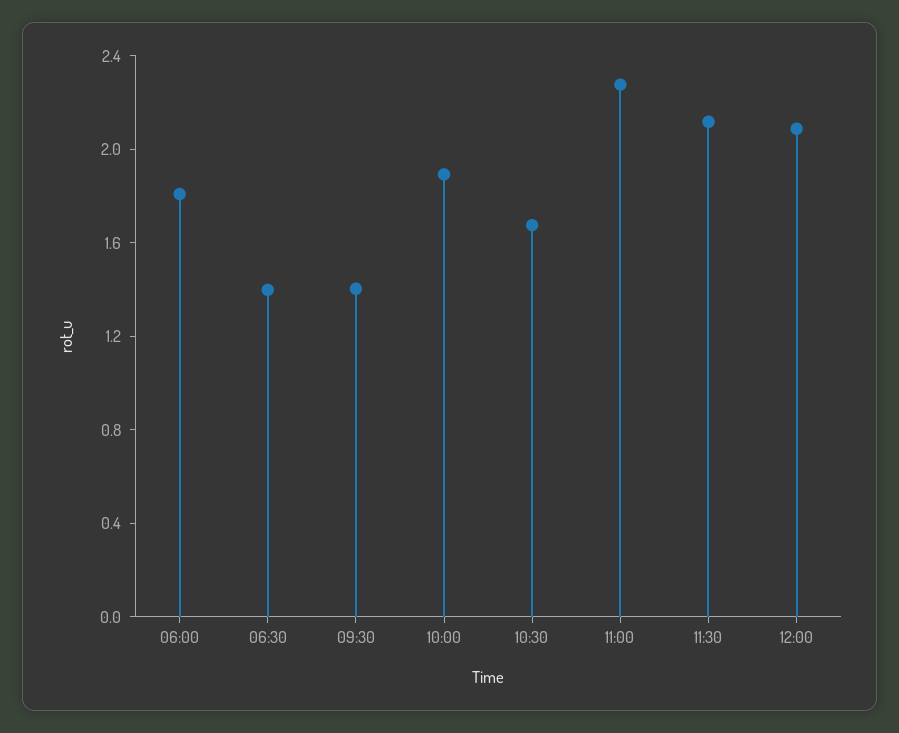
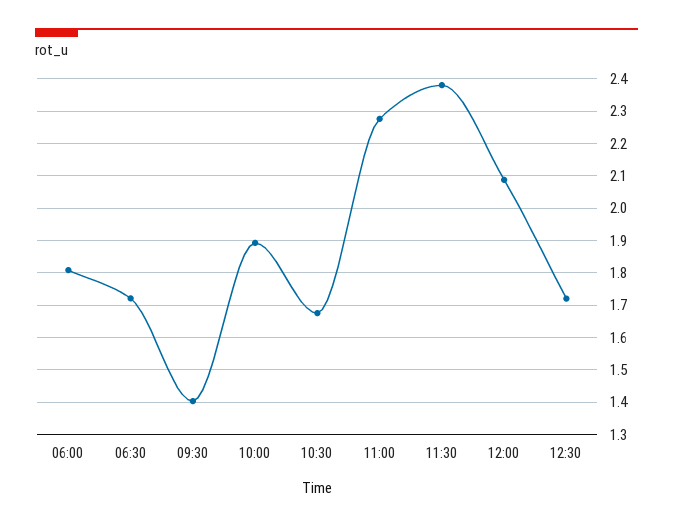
06:30: 1.4 -> 1.72
11:30: 2.1 -> 2.38
12:30: none -> 1.72

